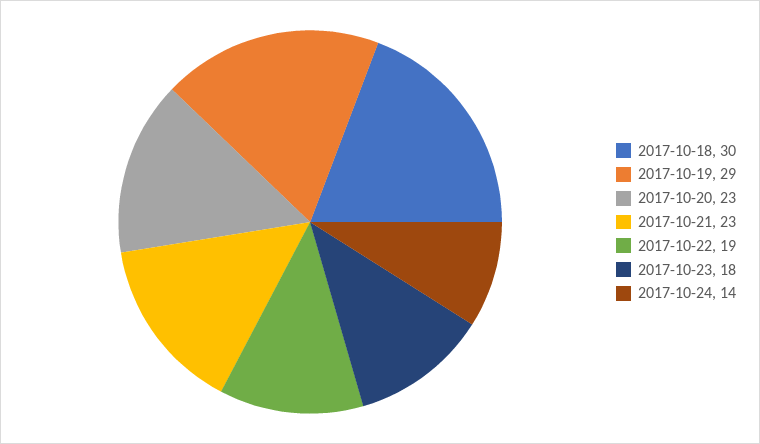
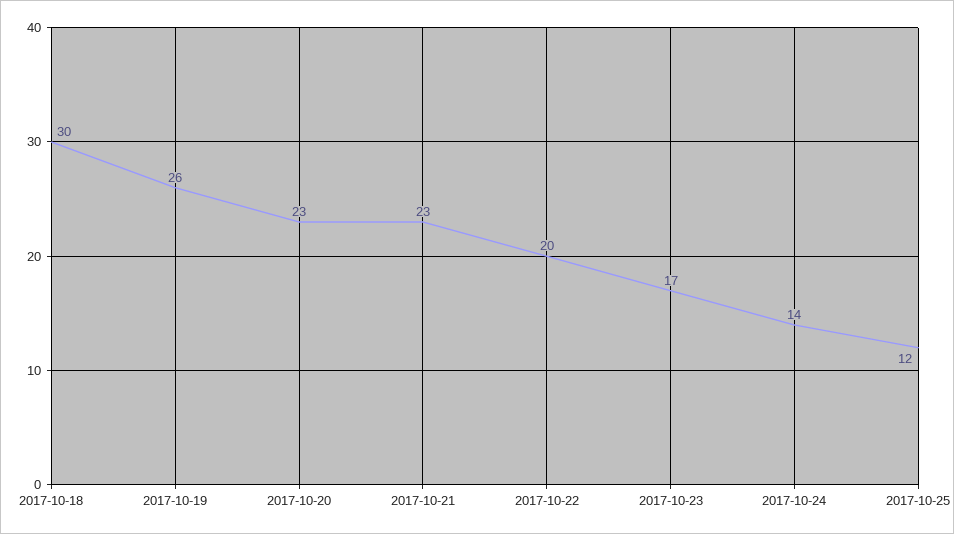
2017-10-19: 29 -> 26
2017-10-22: 19 -> 20
2017-10-23: 18 -> 17
2017-10-25: none -> 12

